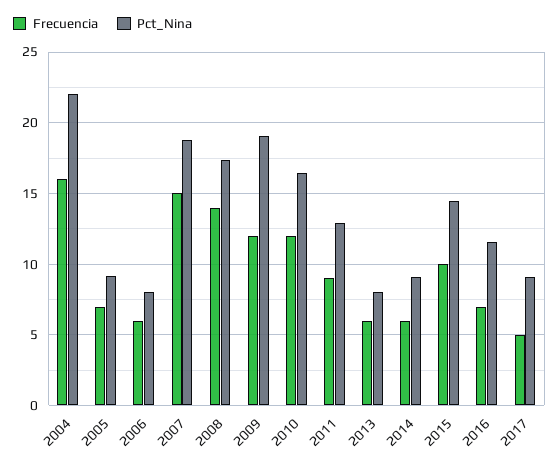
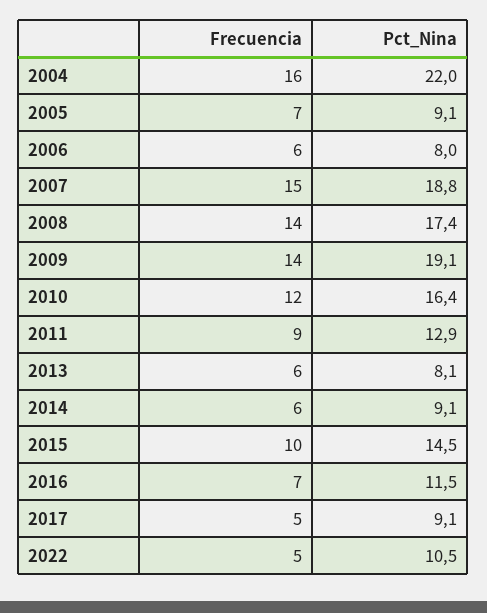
Frecuencia, 2009: 12 -> 14
Frecuencia, 2022: none -> 5
Pct_Nina, 2022: none -> 10.5

